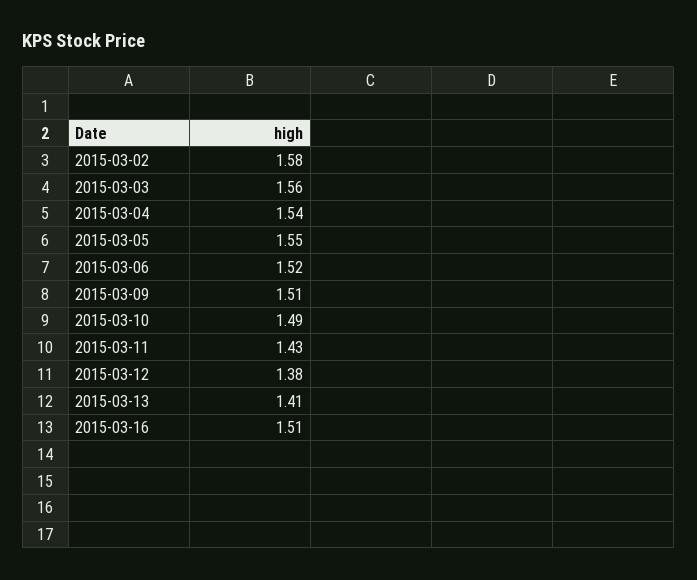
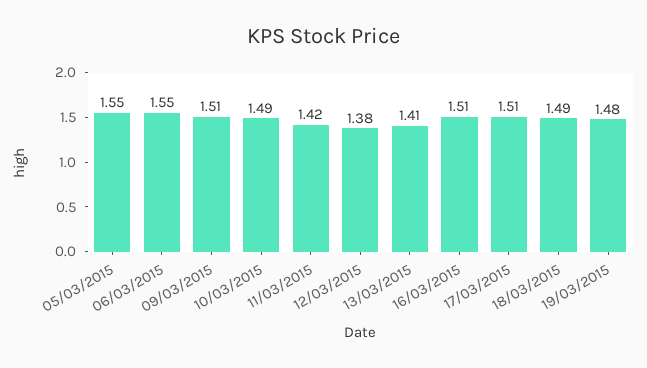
2015-03-02: 1.58 -> none
2015-03-03: 1.56 -> none
2015-03-04: 1.54 -> none
2015-03-06: 1.52 -> 1.55
2015-03-11: 1.43 -> 1.42
17/03/2015: none -> 1.51
18/03/2015: none -> 1.49
19/03/2015: none -> 1.48

